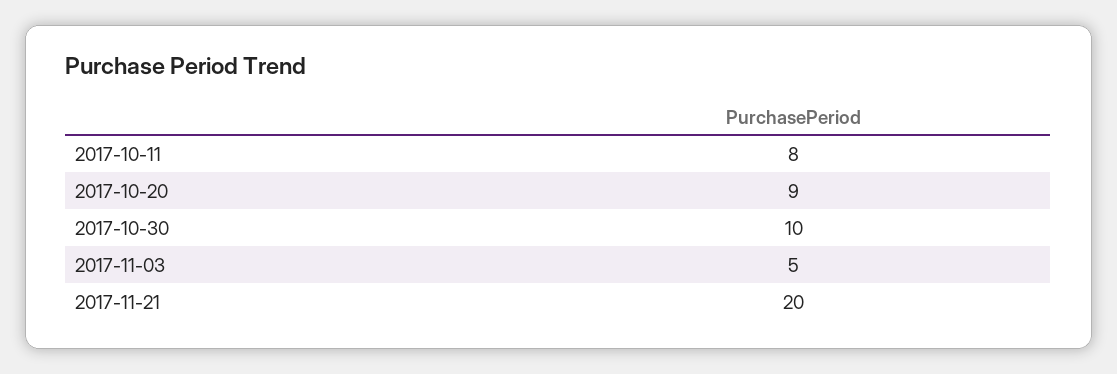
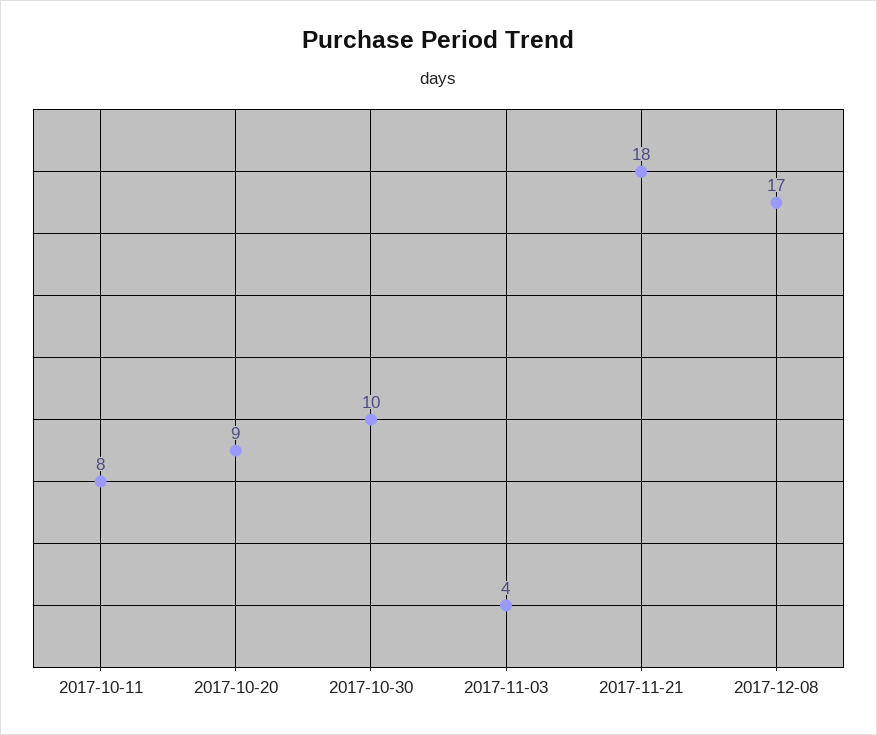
2017-11-03: 5 -> 4
2017-11-21: 20 -> 18
2017-12-08: none -> 17

